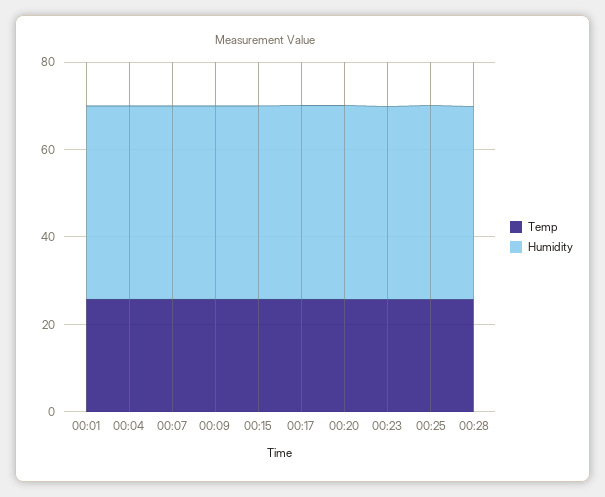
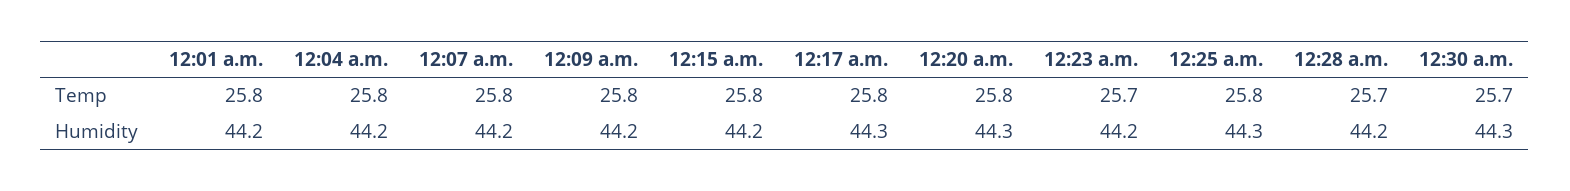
Temp, 12:30 a.m.: none -> 25.7
Humidity, 12:30 a.m.: none -> 44.3

